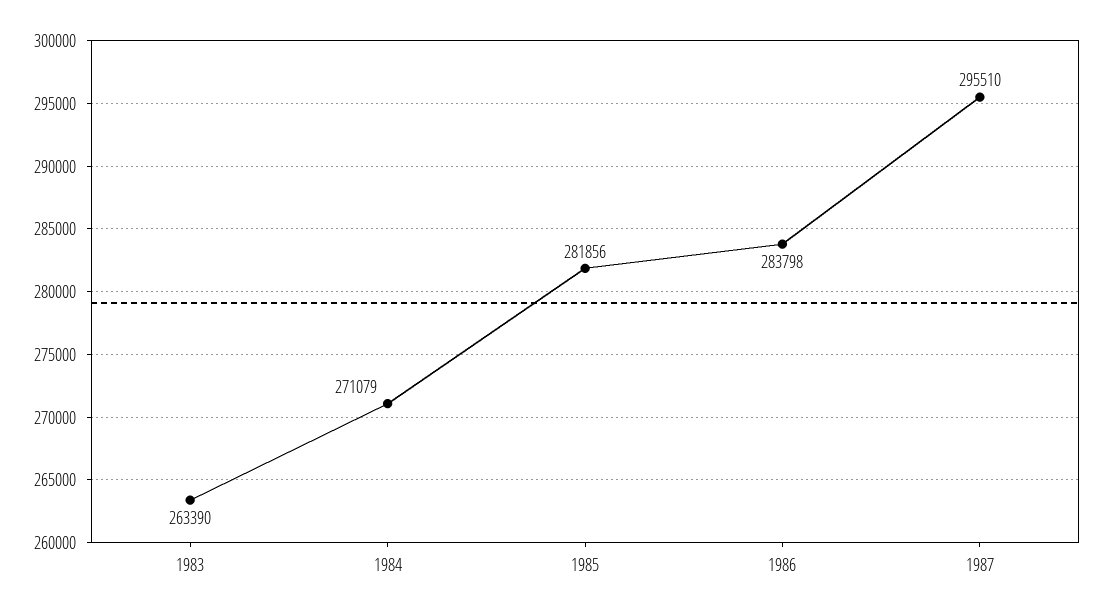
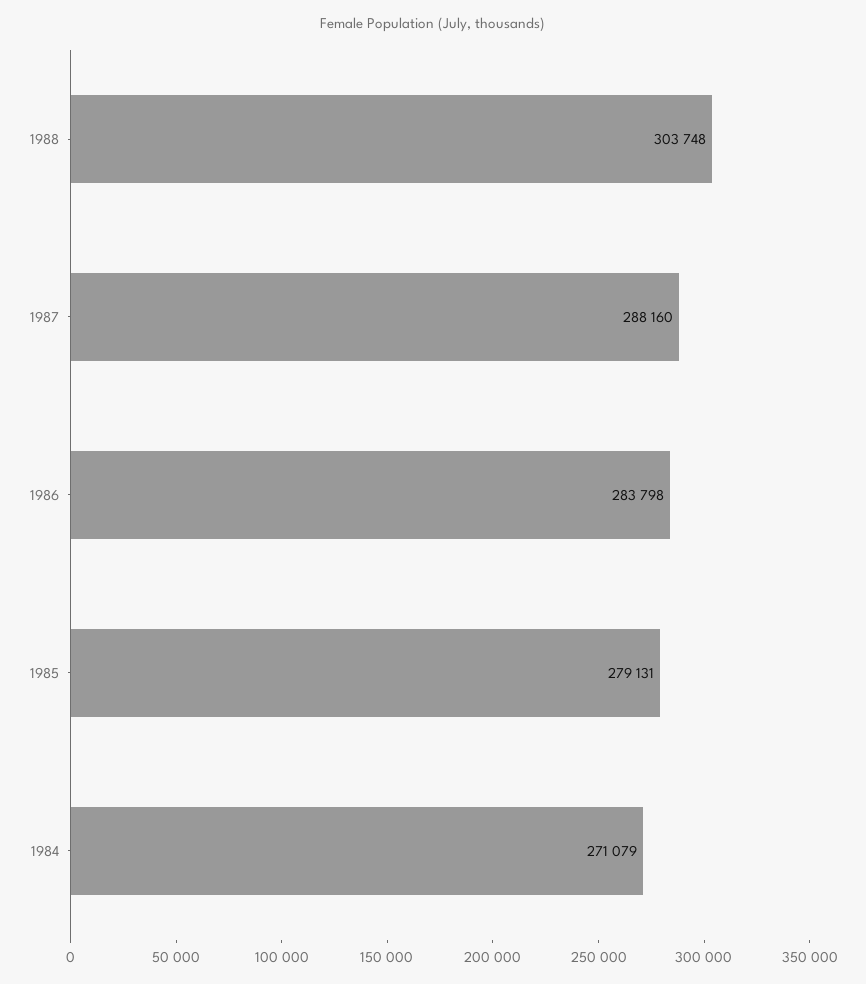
1983: 263390 -> none
1985: 281856 -> 279131
1987: 295510 -> 288160
1988: none -> 303748

